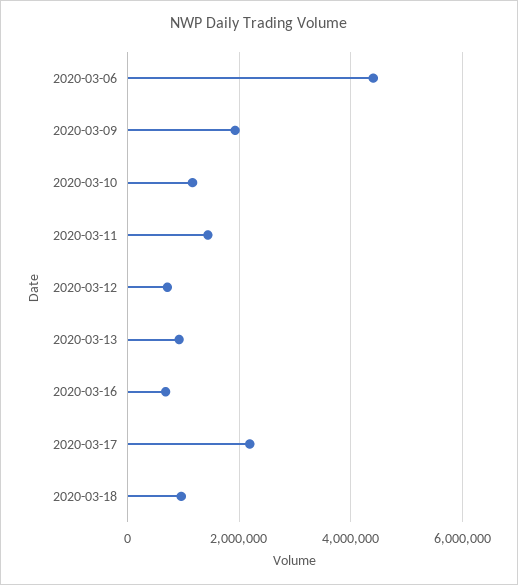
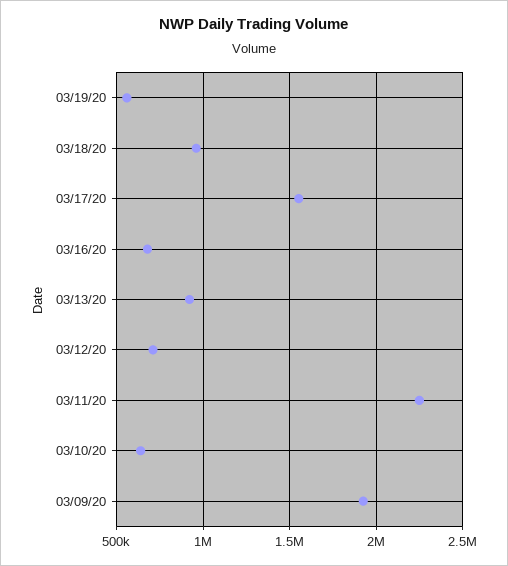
2020-03-06: 4400000 -> none
2020-03-10: 1200000 -> 650000
2020-03-11: 1400000 -> 2250000
2020-03-17: 2200000 -> 1550000
03/19/20: none -> 550000

